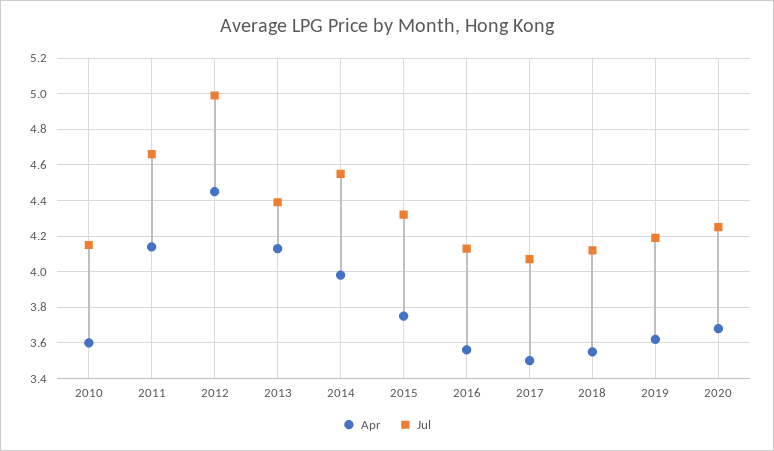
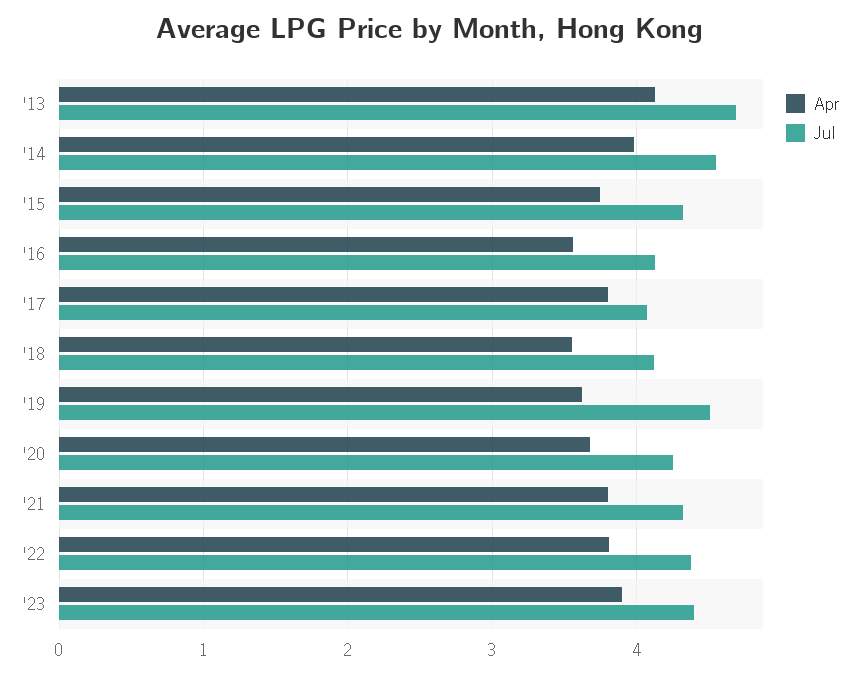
Apr, 2010: 3.6 -> none
Jul, 2010: 4.15 -> none
Apr, 2011: 4.15 -> none
Jul, 2011: 4.65 -> none
Apr, 2012: 4.45 -> none
Jul, 2012: 5 -> none
Jul, 2013: 4.4 -> 4.7
Apr, 2017: 3.5 -> 3.8
Jul, 2019: 4.2 -> 4.5
Apr, '21: none -> 3.8
Jul, '21: none -> 4.3
Apr, '22: none -> 3.8
Jul, '22: none -> 4.4
Apr, '23: none -> 3.9
Jul, '23: none -> 4.4

